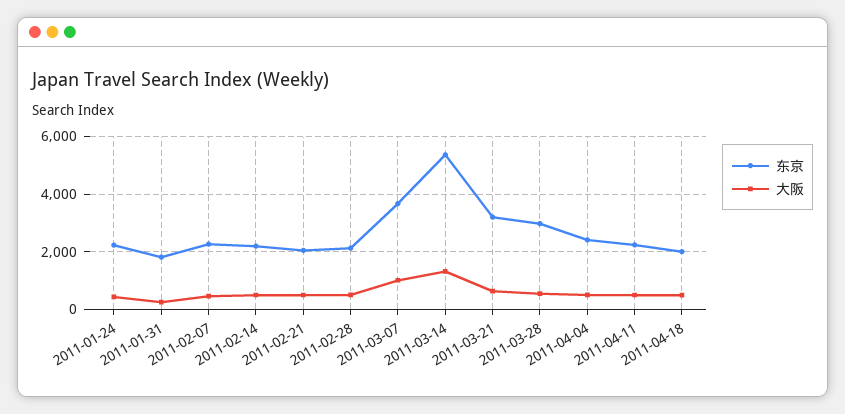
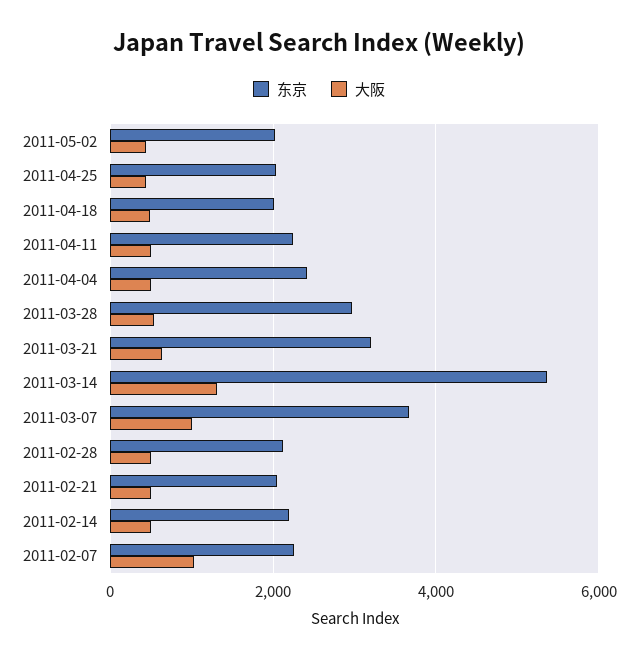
东京, 2011-01-24: 2250 -> none
大阪, 2011-01-24: 500 -> none
东京, 2011-01-31: 1750 -> none
大阪, 2011-01-31: 250 -> none
大阪, 2011-02-07: 500 -> 1000
东京, 2011-05-02: none -> 2000
大阪, 2011-05-02: none -> 400
东京, 2011-04-25: none -> 2000
大阪, 2011-04-25: none -> 400

